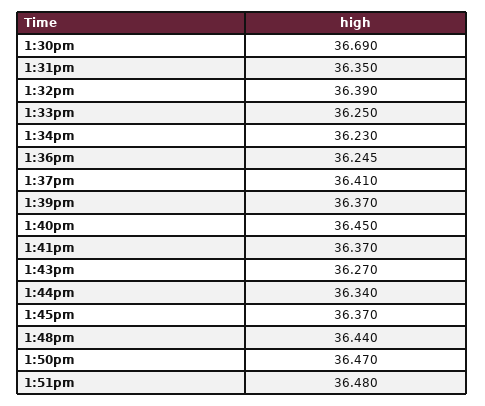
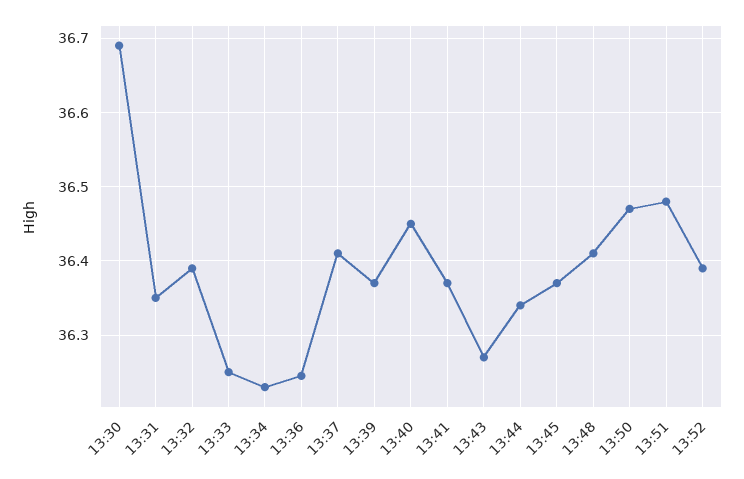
1:48pm: 36.44 -> 36.41
13:52: none -> 36.39

